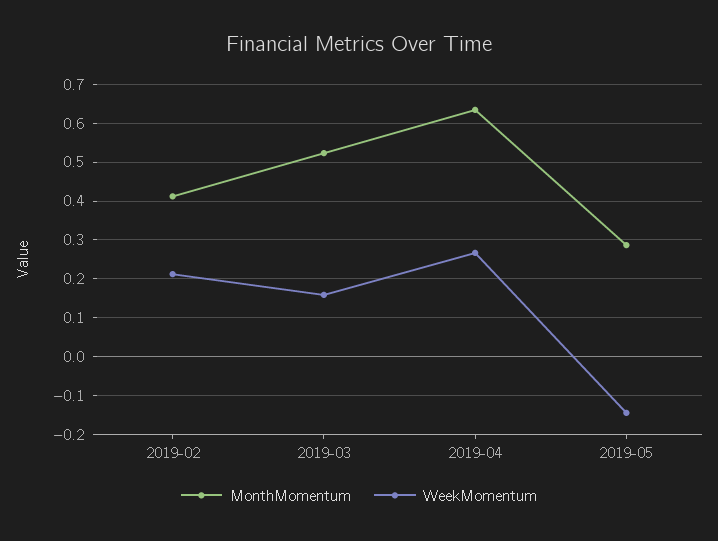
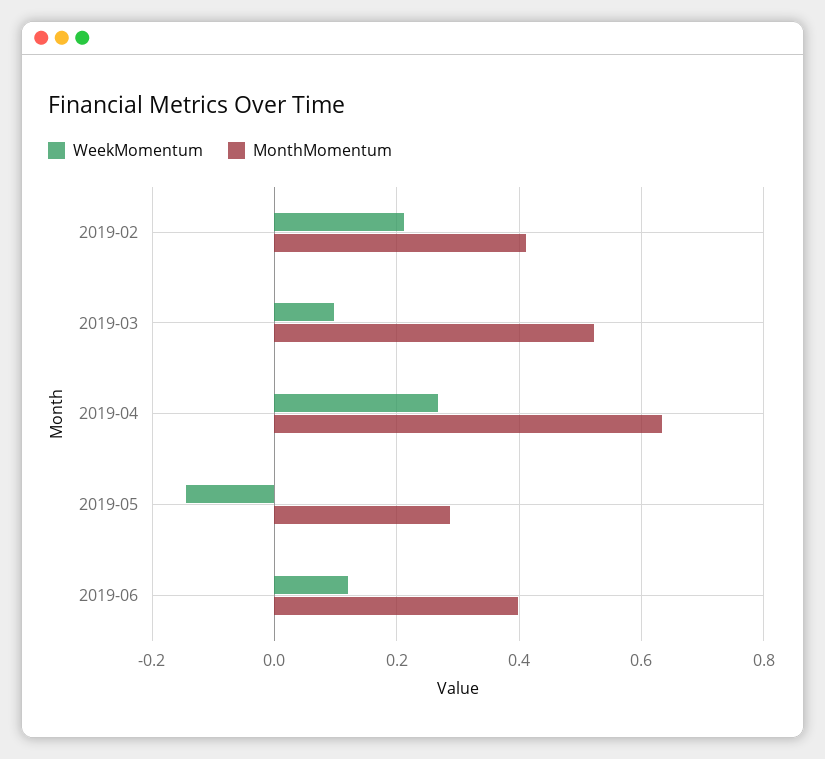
WeekMomentum, 2019-03: 0.16 -> 0.1
WeekMomentum, 2019-06: none -> 0.12
MonthMomentum, 2019-06: none -> 0.4

